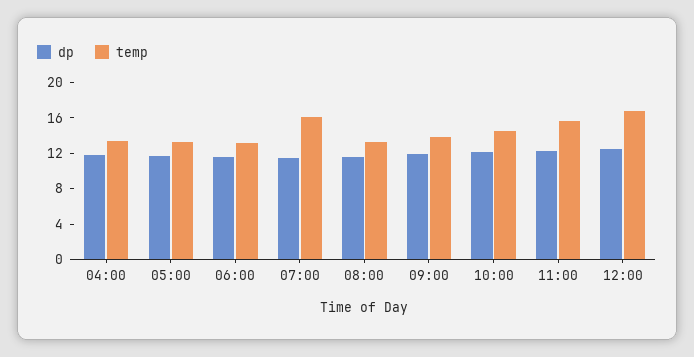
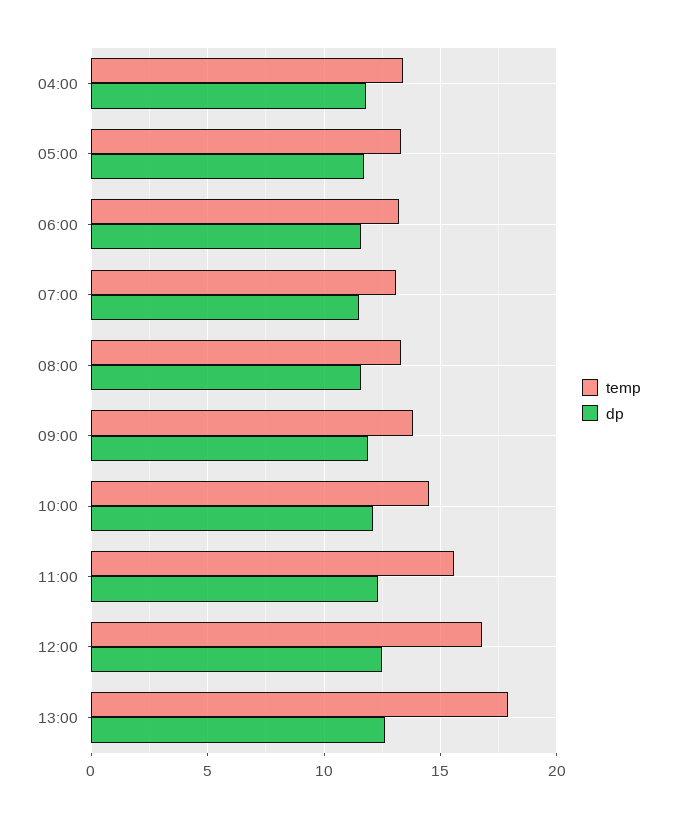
temp, 07:00: 16 -> 13
temp, 13:00: none -> 18
dp, 13:00: none -> 12.5

